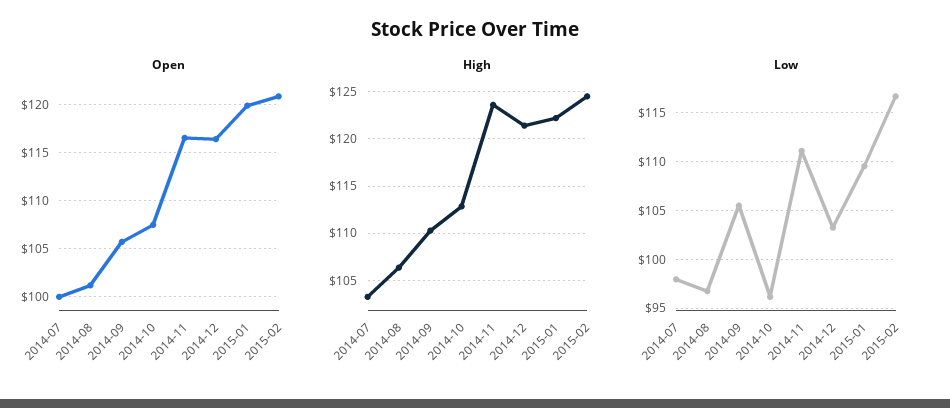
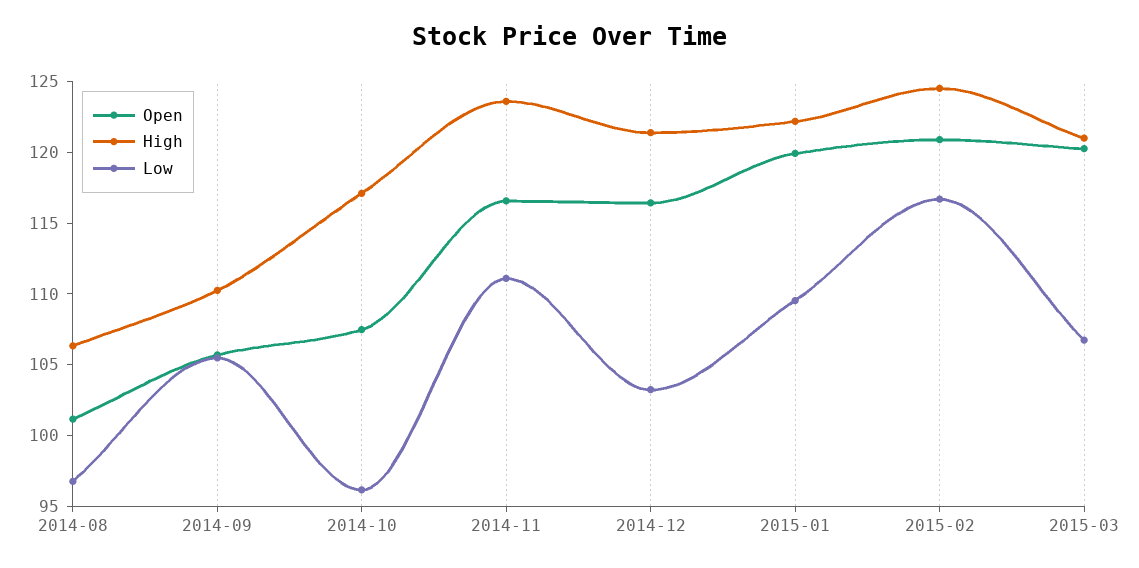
Open, 2014-07: 100 -> none
High, 2014-07: 103 -> none
High, 2014-10: 113 -> 117
Low, 2014-07: 98 -> none
Open, 2015-03: none -> 120
High, 2015-03: none -> 121
Low, 2015-03: none -> 107

